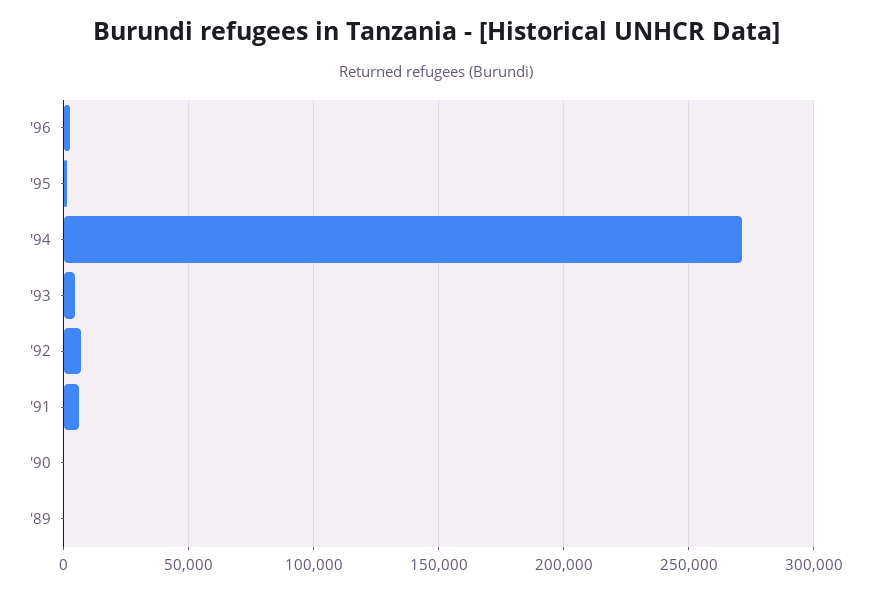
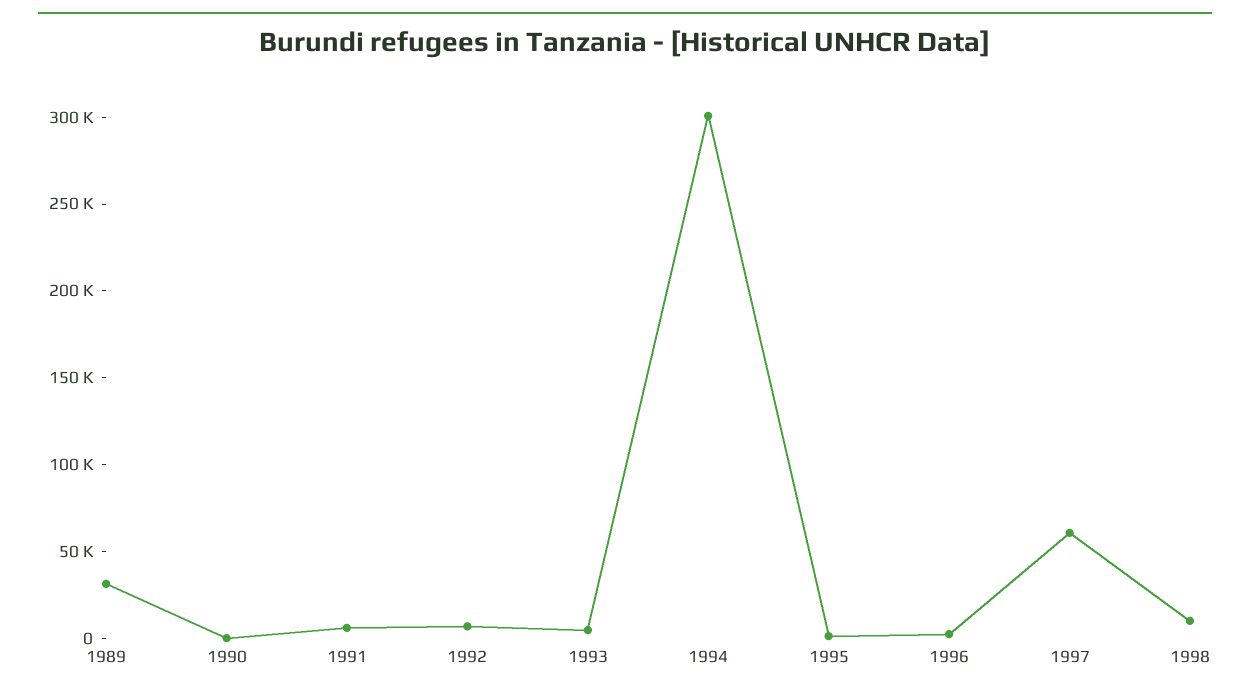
'94: 270000 -> 300000
'89: 0 -> 30000
1997: none -> 60000
1998: none -> 10000

